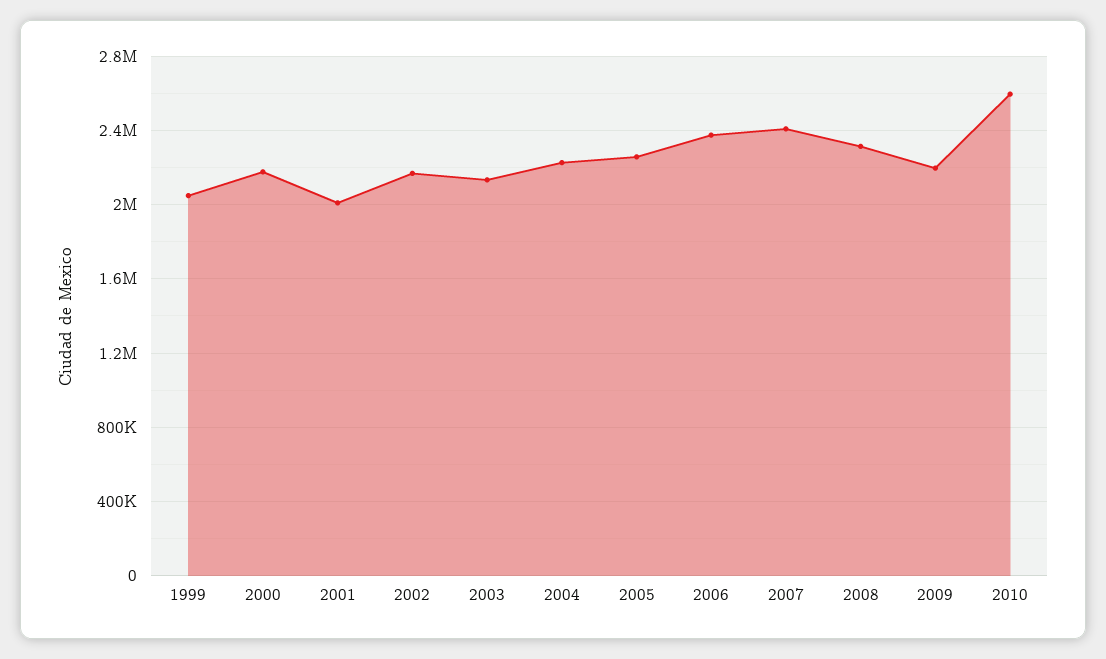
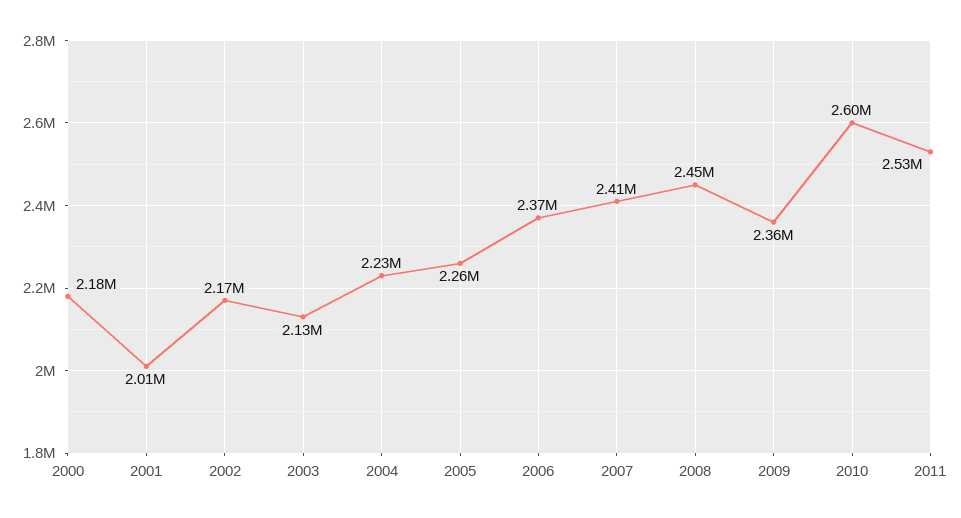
1999: 2050000 -> none
2008: 2300000 -> 2450000
2009: 2200000 -> 2360000
2011: none -> 2530000

